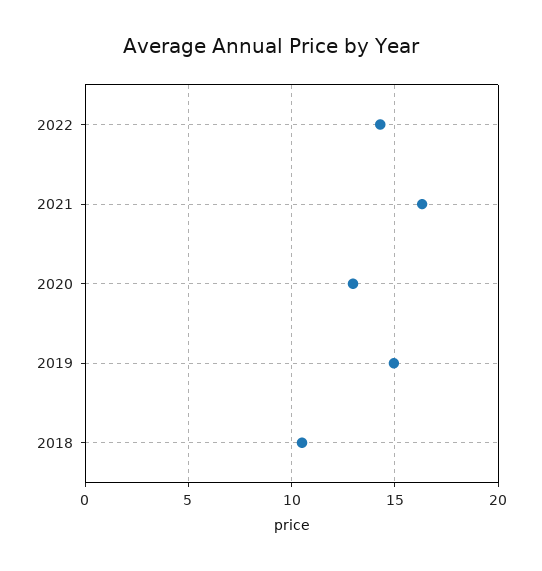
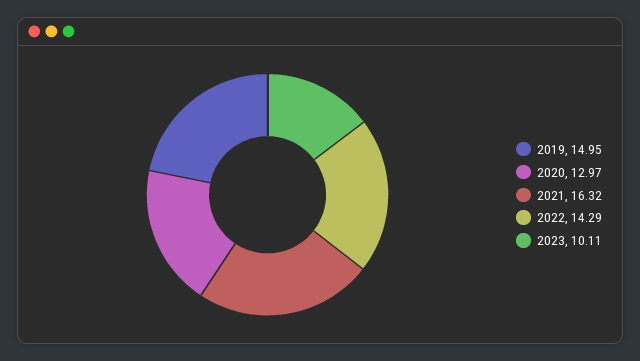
2018: 10.5 -> none
2023: none -> 10.11

